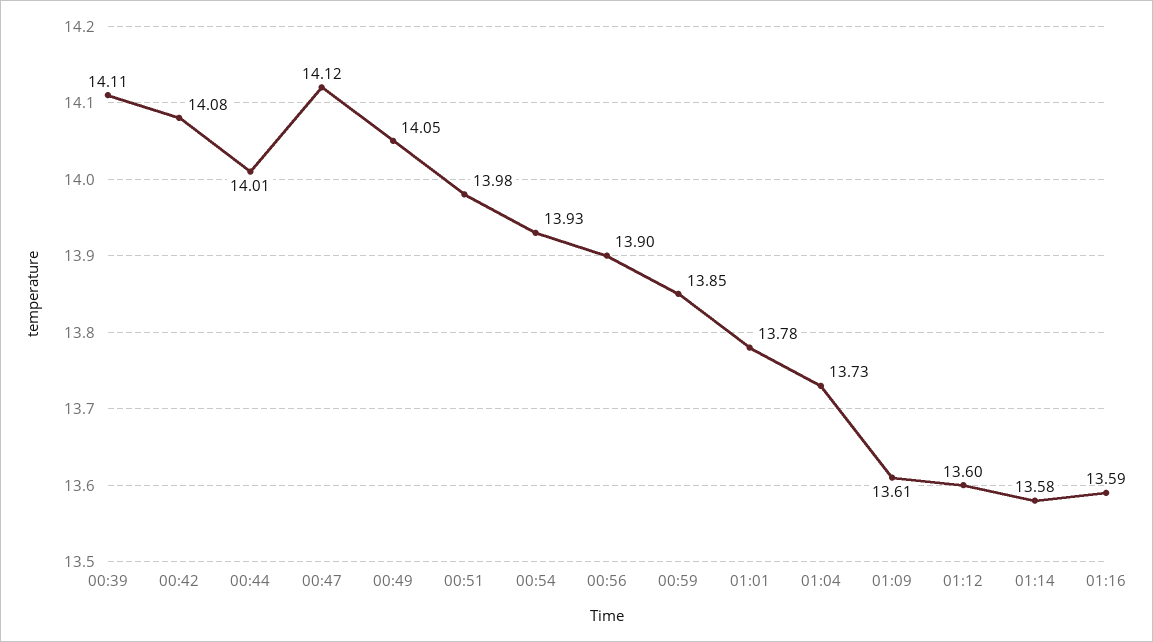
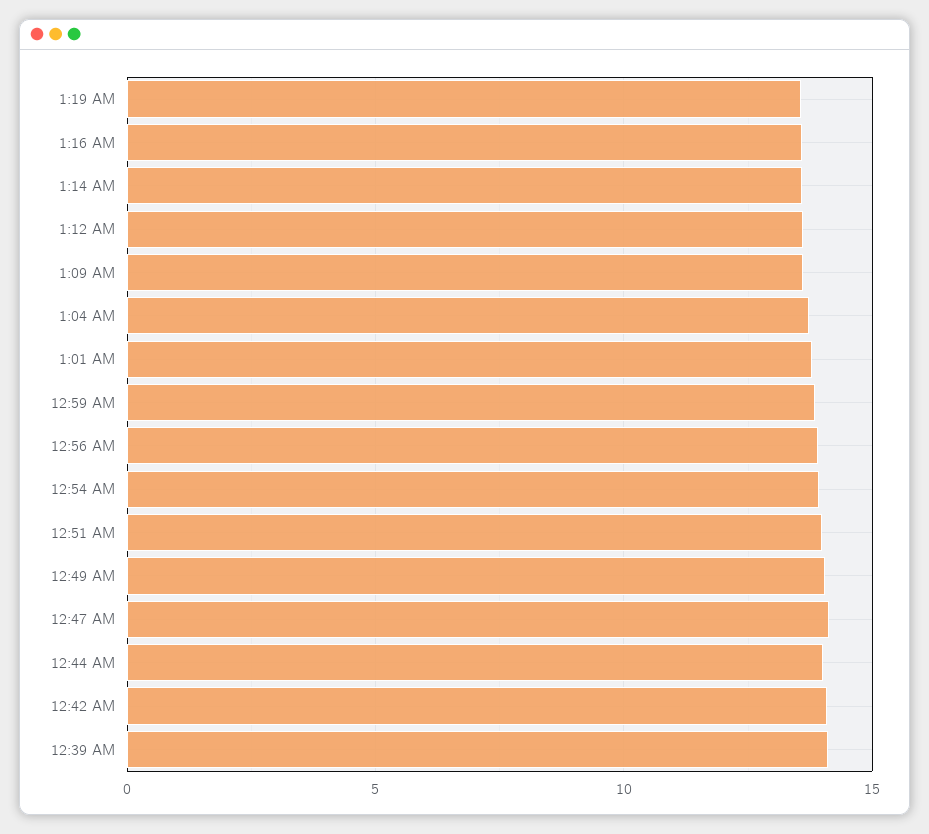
1:19 AM: none -> 13.5

